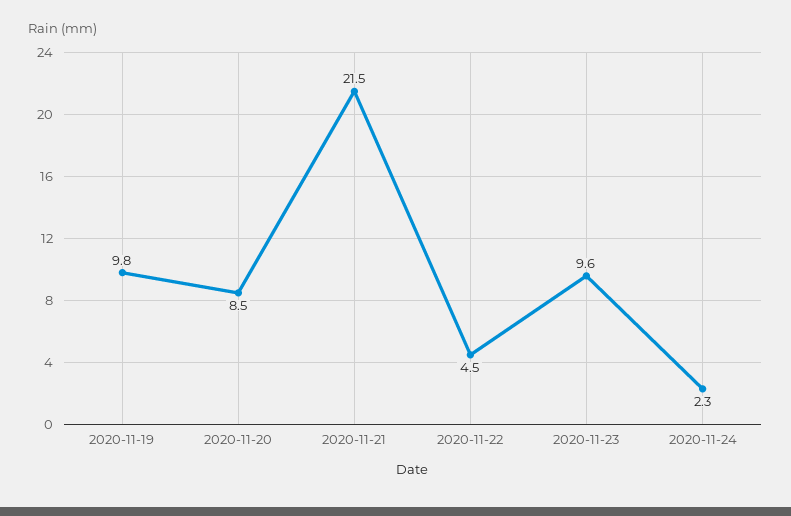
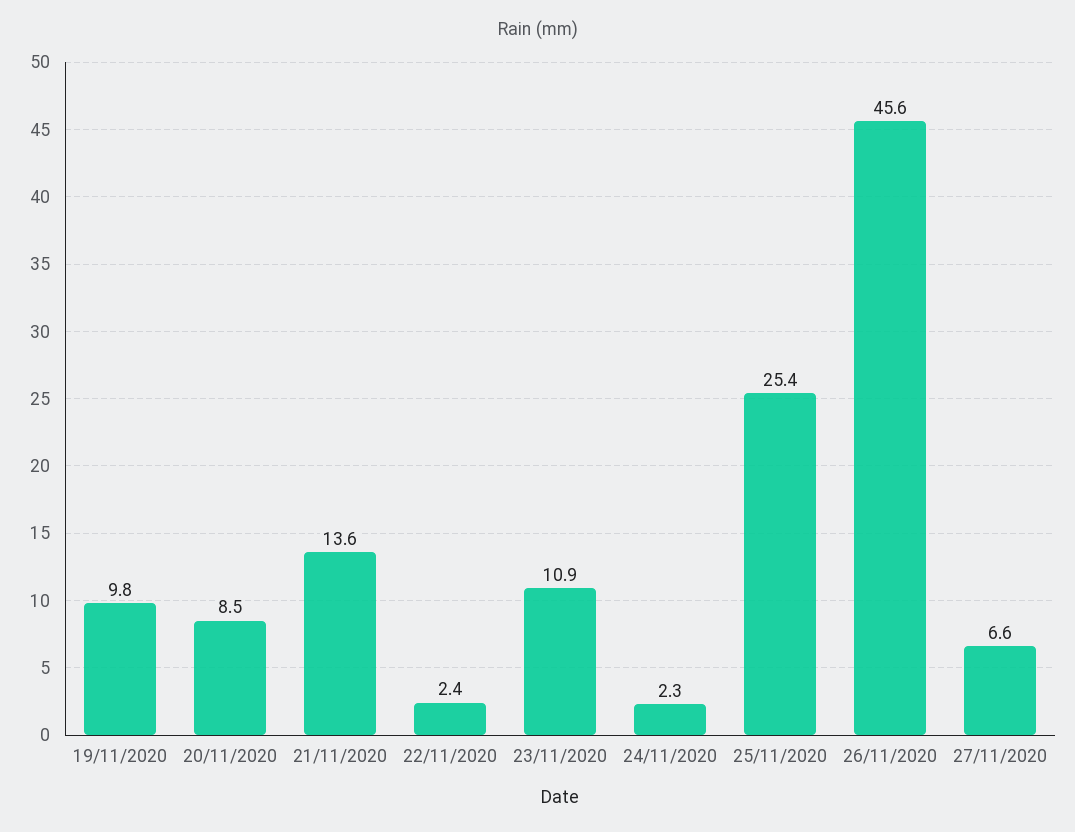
2020-11-21: 21.5 -> 13.6
2020-11-22: 4.5 -> 2.4
2020-11-23: 9.6 -> 10.9
25/11/2020: none -> 25.4
26/11/2020: none -> 45.6
27/11/2020: none -> 6.6

